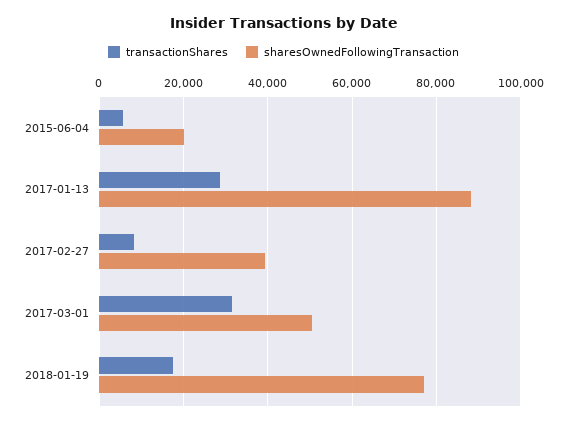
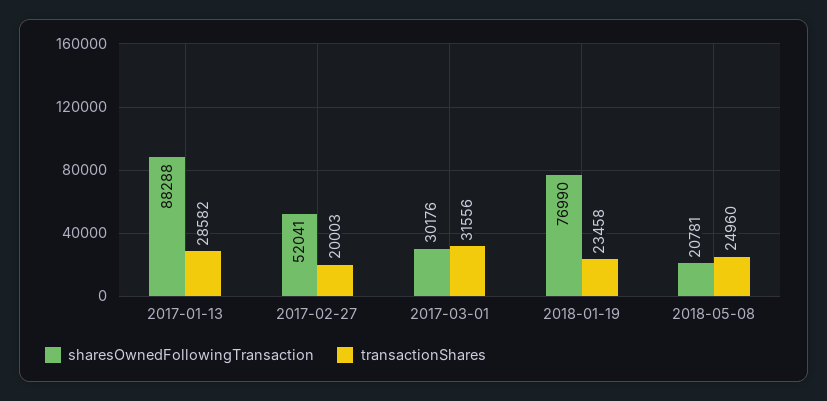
transactionShares, 2015-06-04: 6000 -> none
sharesOwnedFollowingTransaction, 2015-06-04: 20000 -> none
transactionShares, 2017-02-27: 8000 -> 20003
sharesOwnedFollowingTransaction, 2017-02-27: 40000 -> 52041
sharesOwnedFollowingTransaction, 2017-03-01: 50000 -> 30176
transactionShares, 2018-01-19: 18000 -> 23458
sharesOwnedFollowingTransaction, 2018-05-08: none -> 20781
transactionShares, 2018-05-08: none -> 24960

